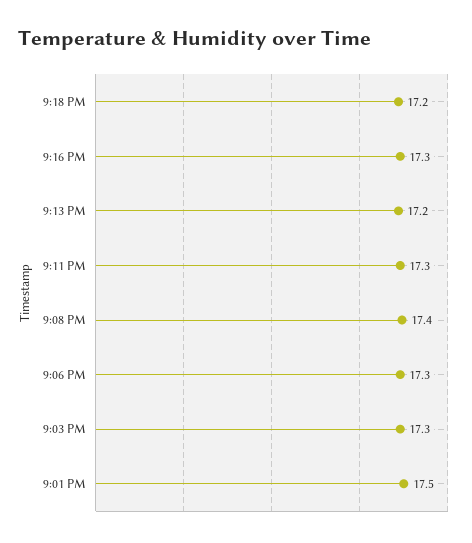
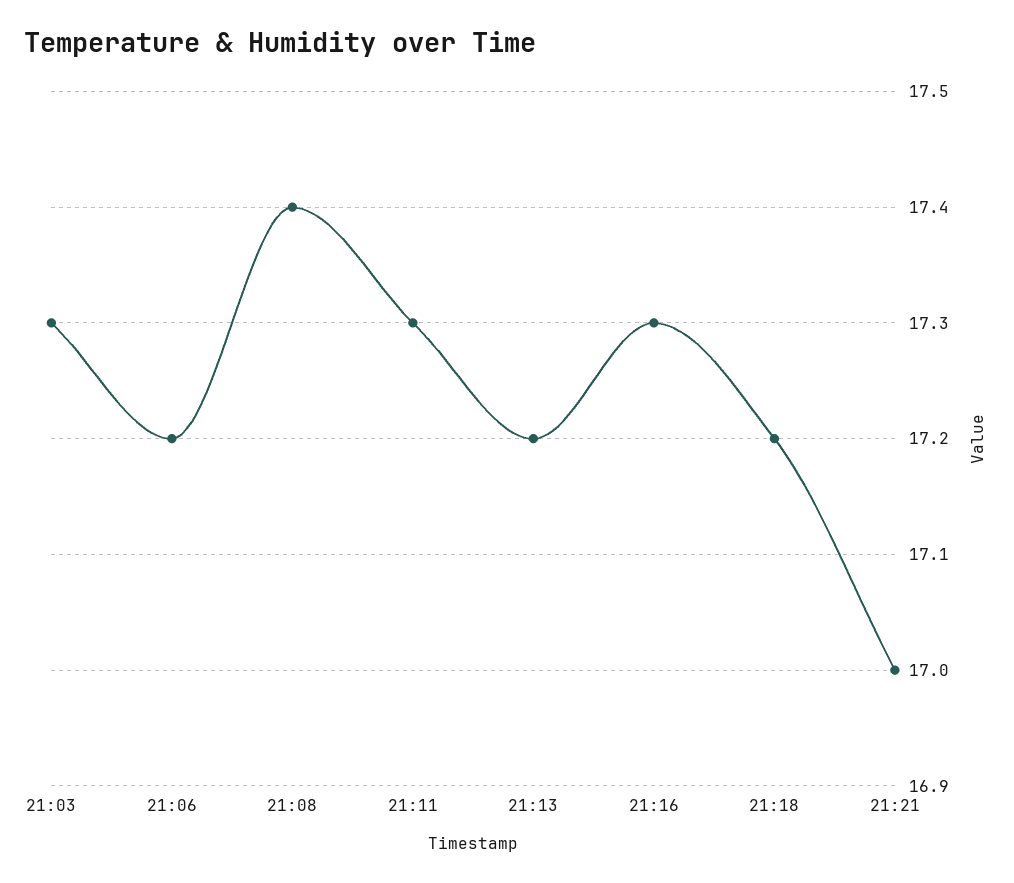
9:06 PM: 17.3 -> 17.2
9:01 PM: 17.5 -> none
21:21: none -> 17

